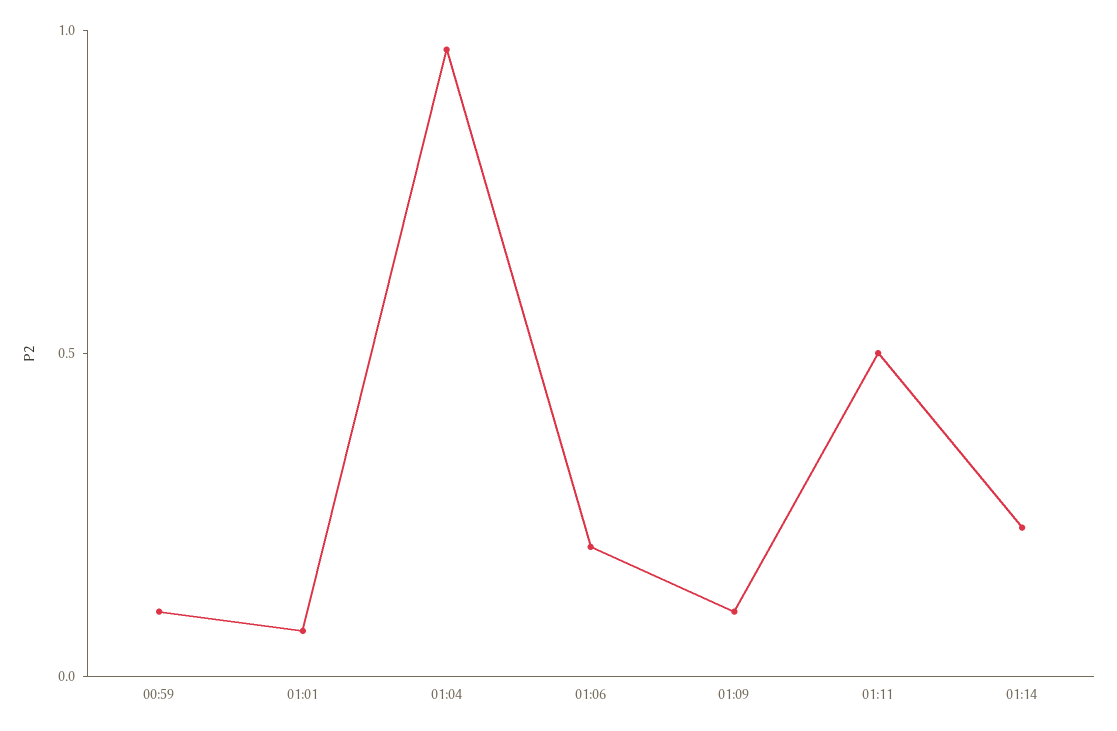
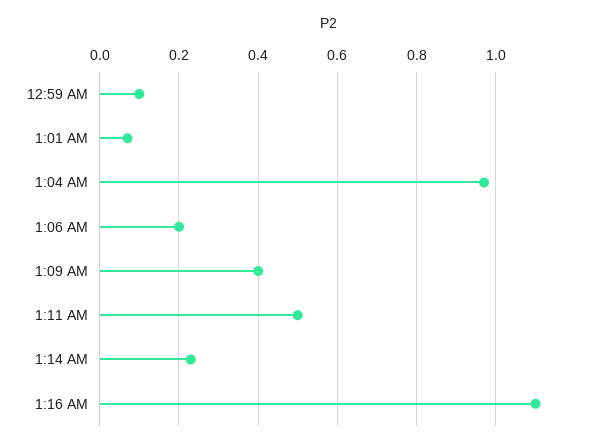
01:09: 0.1 -> 0.4
1:16 AM: none -> 1.1

